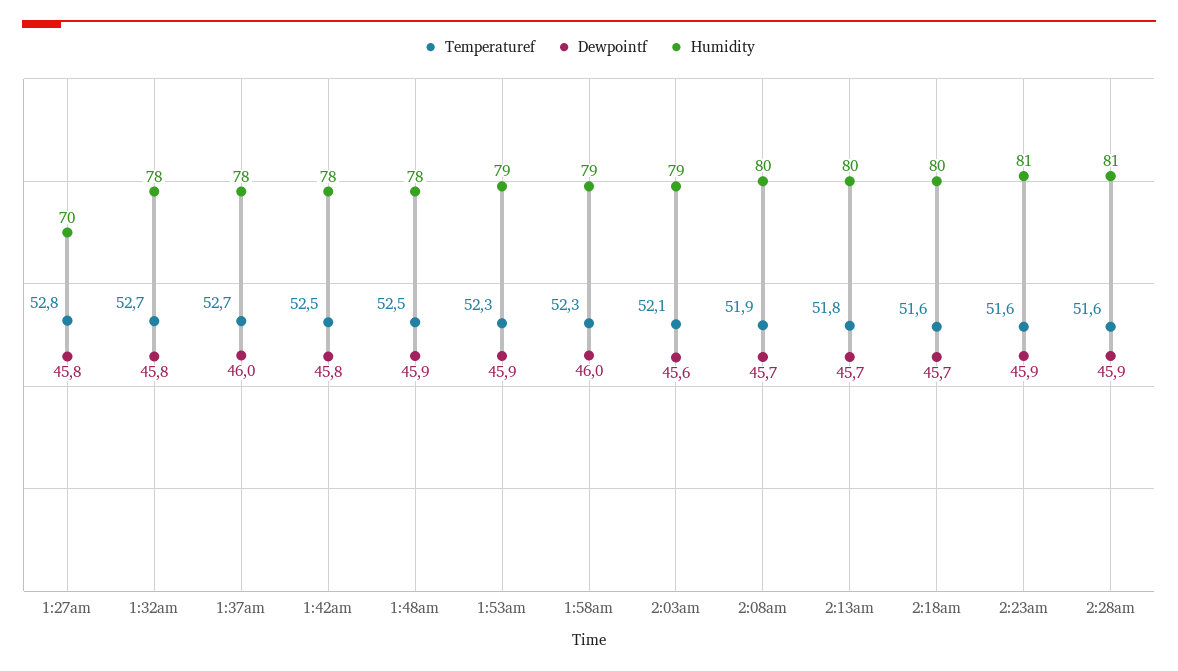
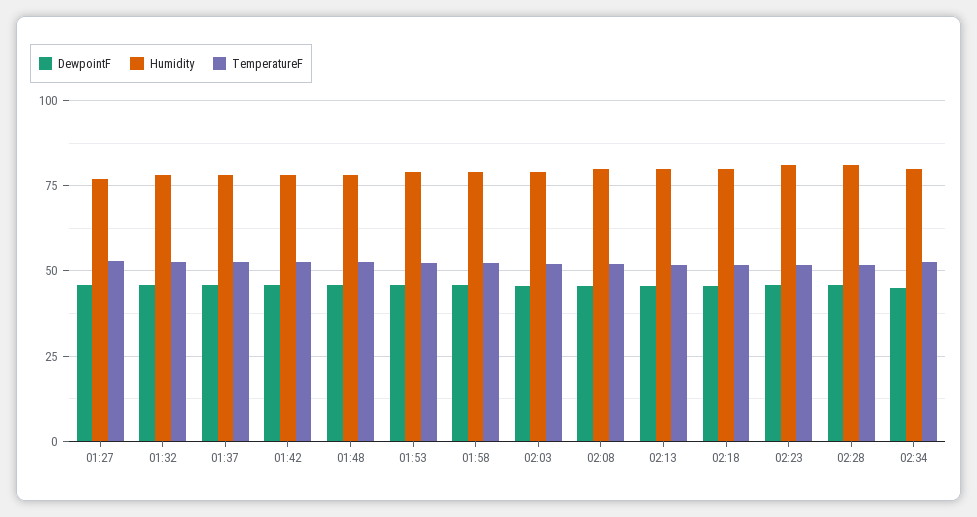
Humidity, 1:27am: 70 -> 77.5
Dewpointf, 02:34: none -> 45
Humidity, 02:34: none -> 80
Temperaturef, 02:34: none -> 52.5

